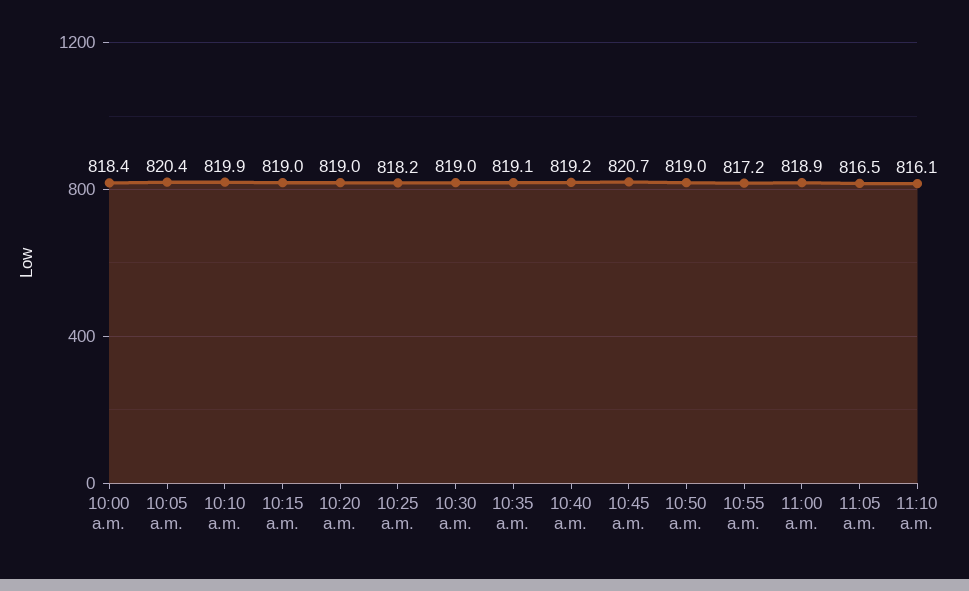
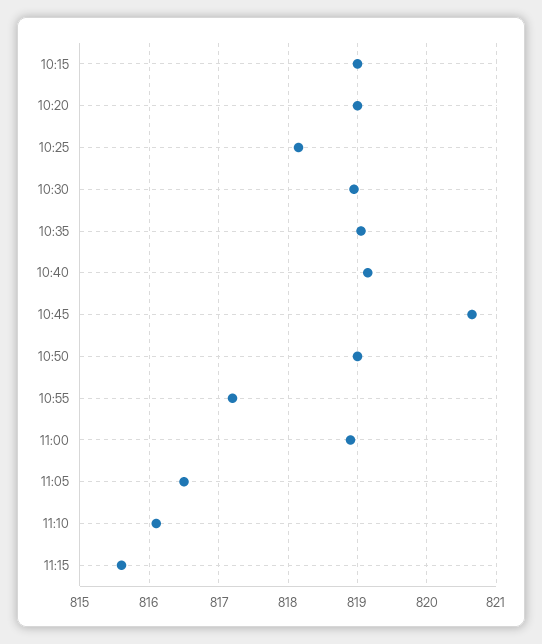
10:00 a.m.: 818.4 -> none
10:05 a.m.: 820.4 -> none
10:10 a.m.: 819.9 -> none
11:15: none -> 815.6

